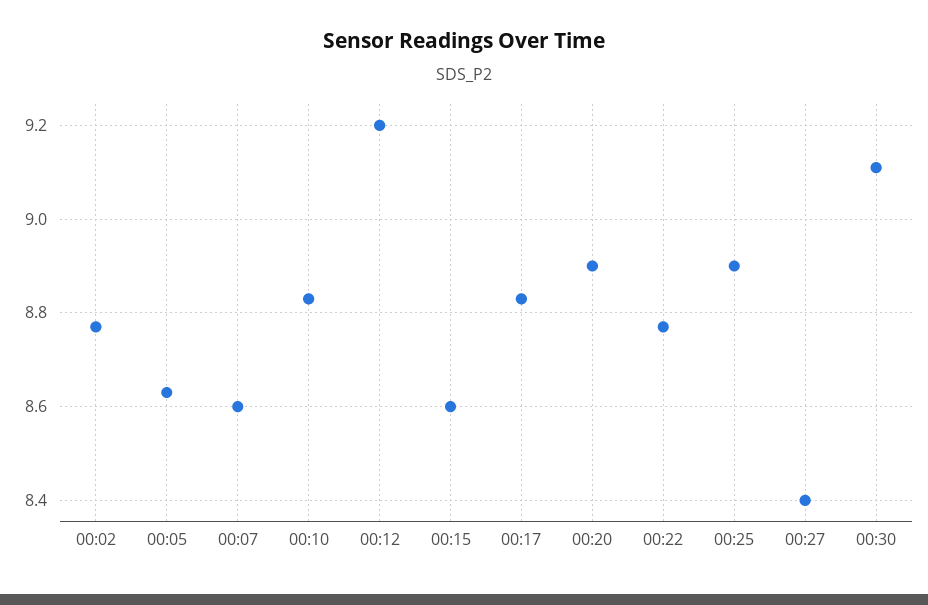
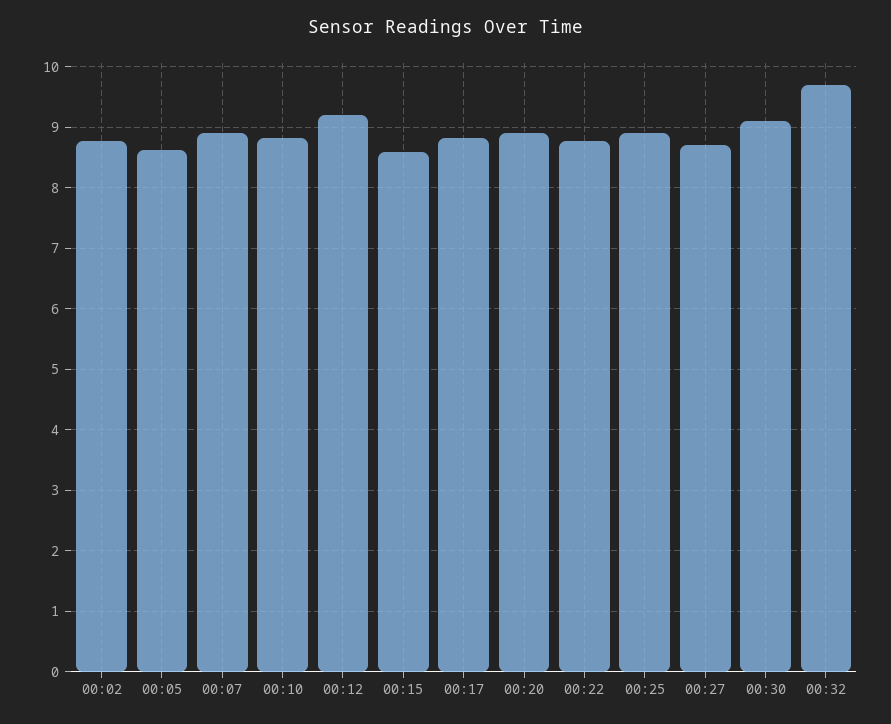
00:07: 8.6 -> 8.9
00:27: 8.4 -> 8.7
00:32: none -> 9.7

